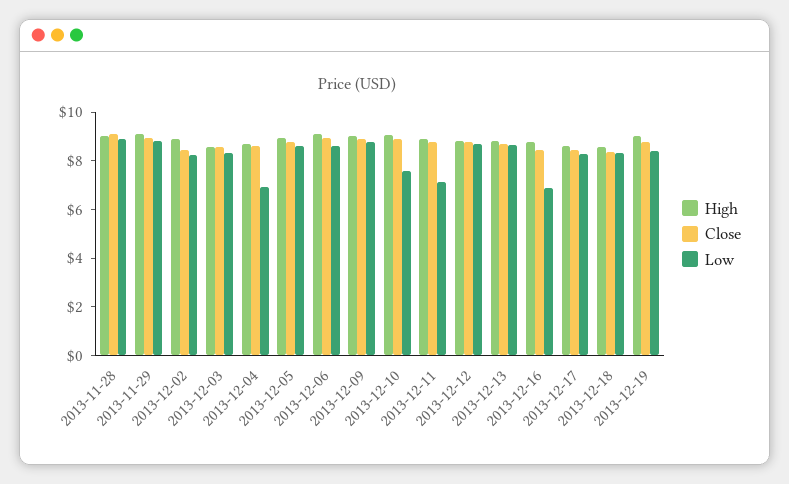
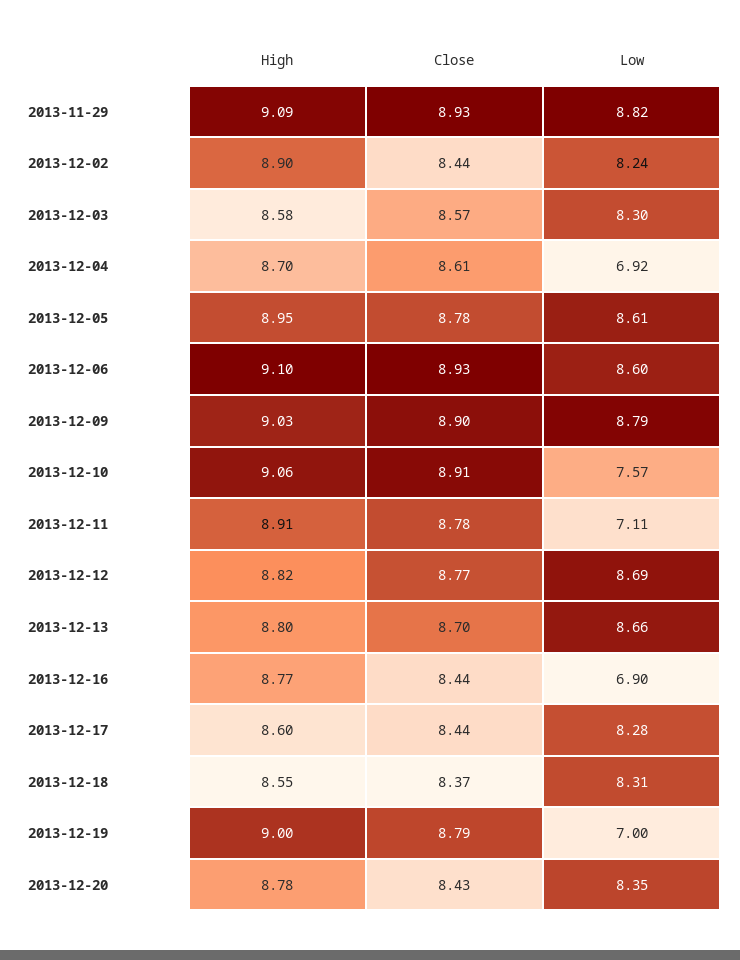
High, 2013-11-28: 9 -> none
Close, 2013-11-28: 9 -> none
Low, 2013-11-28: 9 -> none
Low, 2013-12-19: 8.5 -> 7
High, 2013-12-20: none -> 8.78
Close, 2013-12-20: none -> 8.43
Low, 2013-12-20: none -> 8.35

